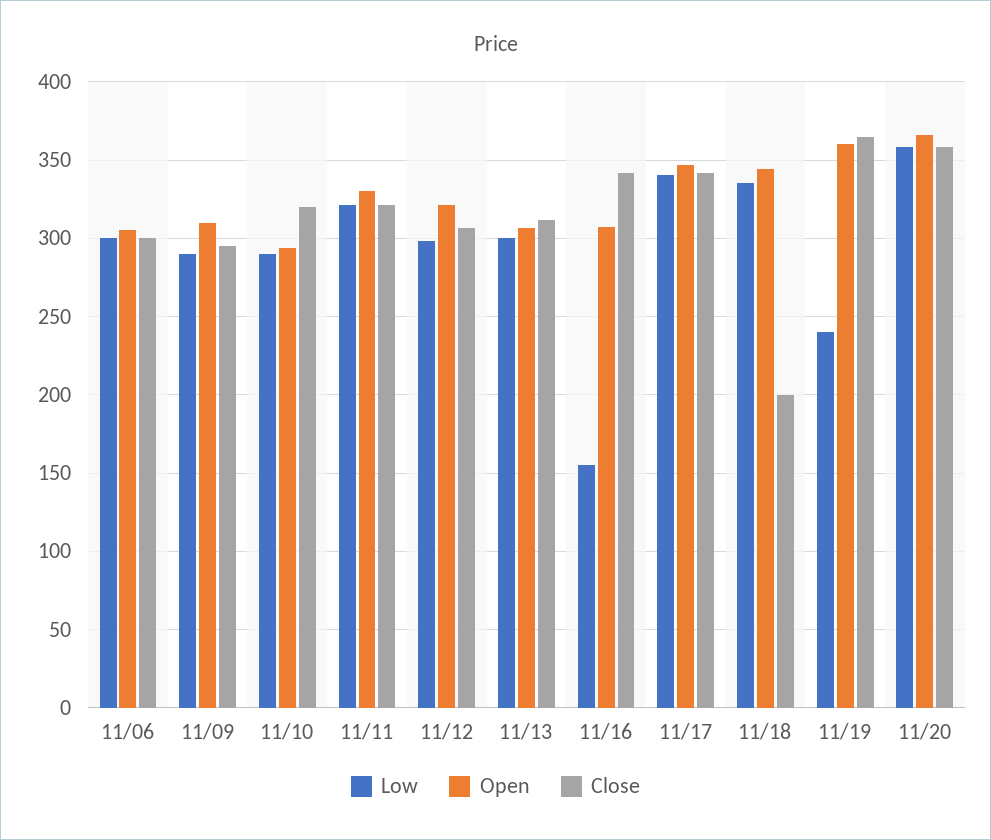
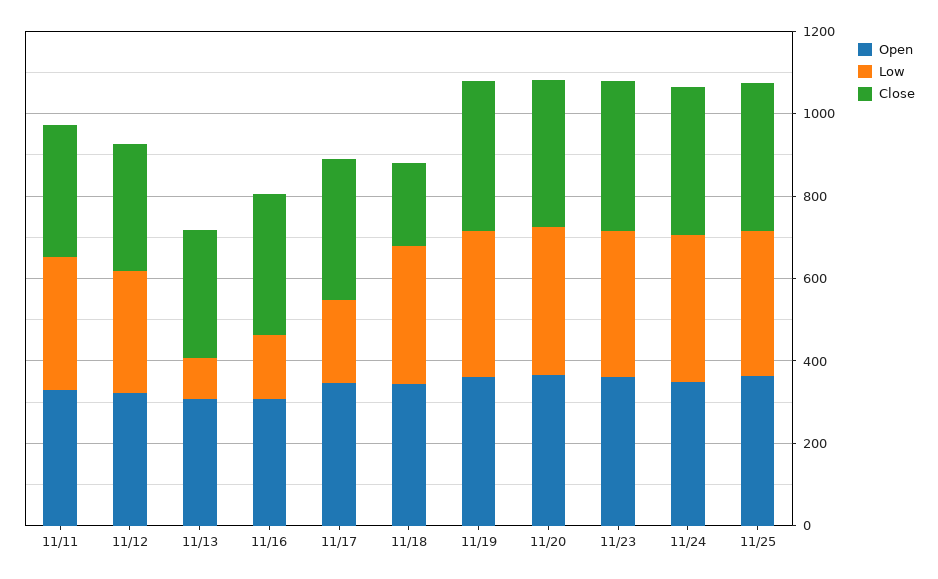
Low, 11/06: 300 -> none
Open, 11/06: 305 -> none
Close, 11/06: 300 -> none
Low, 11/09: 290 -> none
Open, 11/09: 310 -> none
Close, 11/09: 295 -> none
Low, 11/10: 290 -> none
Open, 11/10: 295 -> none
Close, 11/10: 320 -> none
Low, 11/13: 300 -> 100
Low, 11/17: 340 -> 200
Low, 11/19: 240 -> 350
Open, 11/23: none -> 350
Low, 11/23: none -> 350
Close, 11/23: none -> 350
Open, 11/24: none -> 350
Low, 11/24: none -> 350
Close, 11/24: none -> 350
Open, 11/25: none -> 350
Low, 11/25: none -> 350
Close, 11/25: none -> 350

